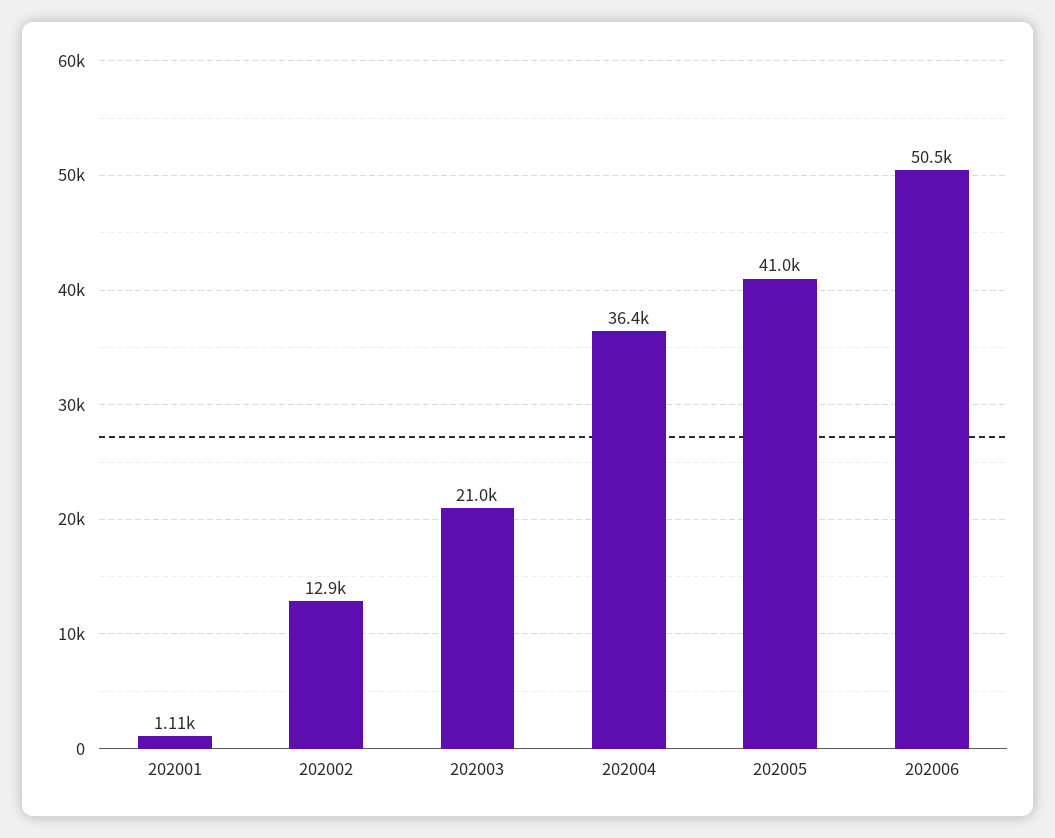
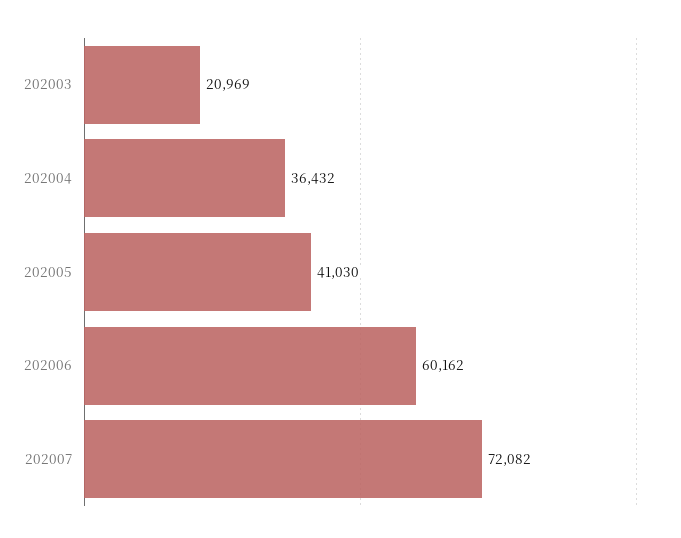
202001: 1110 -> none
202002: 12900 -> none
202006: 50500 -> 60162
202007: none -> 72082

